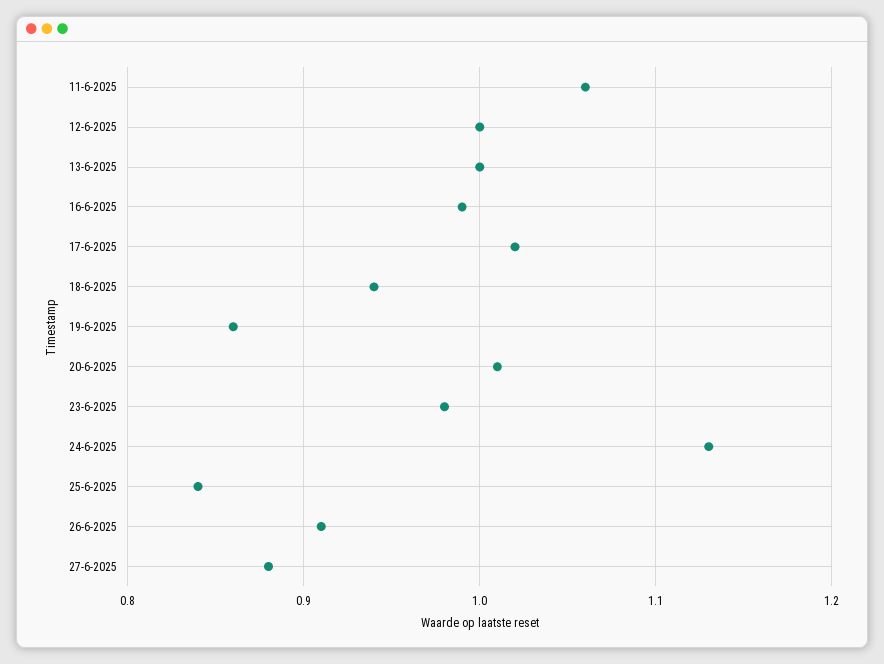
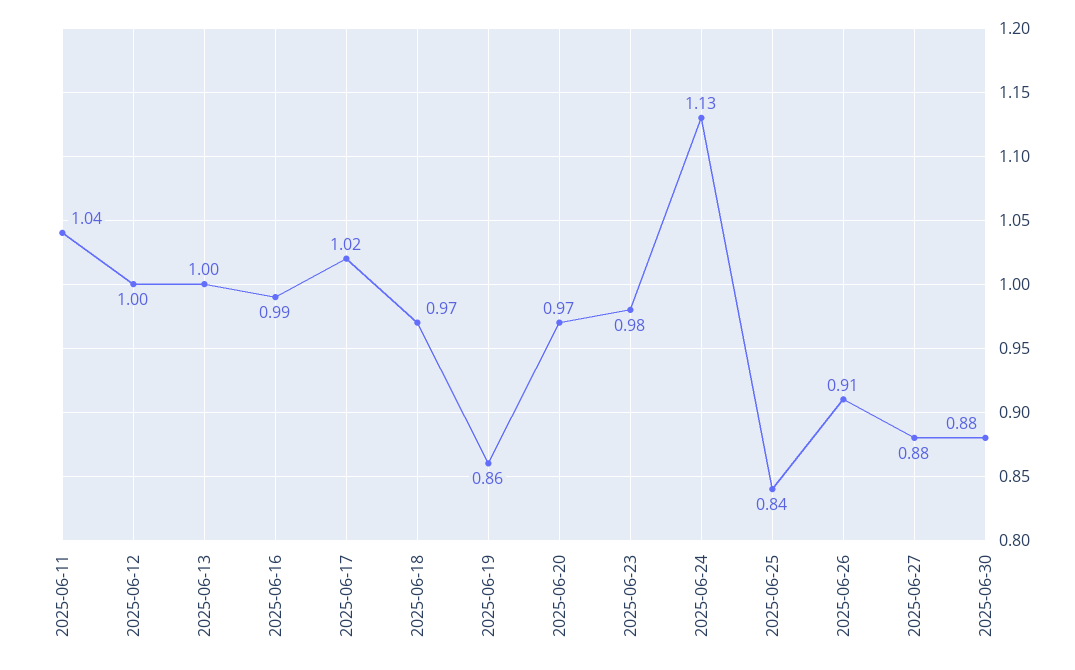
11-6-2025: 1.06 -> 1.04
18-6-2025: 0.94 -> 0.97
20-6-2025: 1.01 -> 0.97
2025-06-30: none -> 0.88

